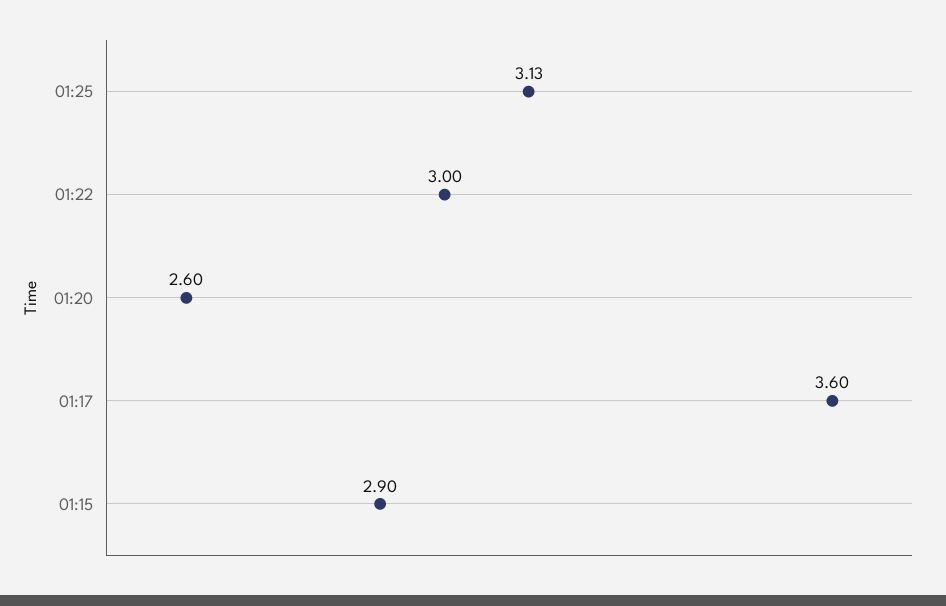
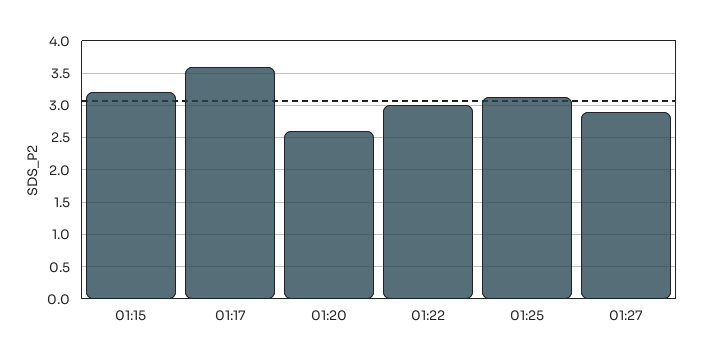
01:15: 2.9 -> 3.2
01:27: none -> 2.9

